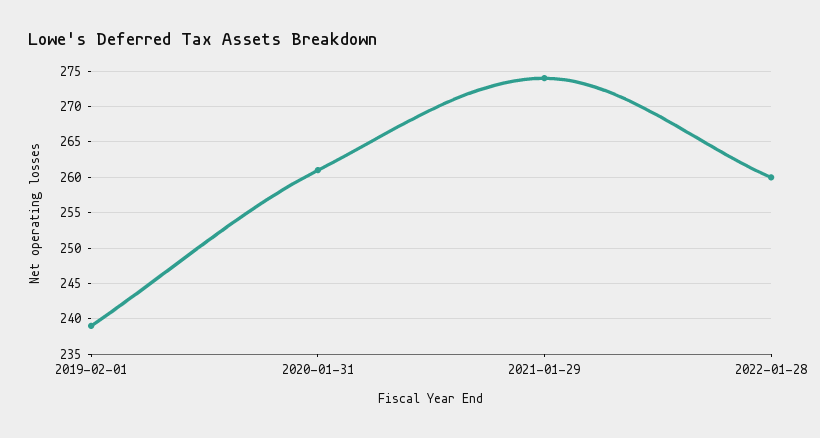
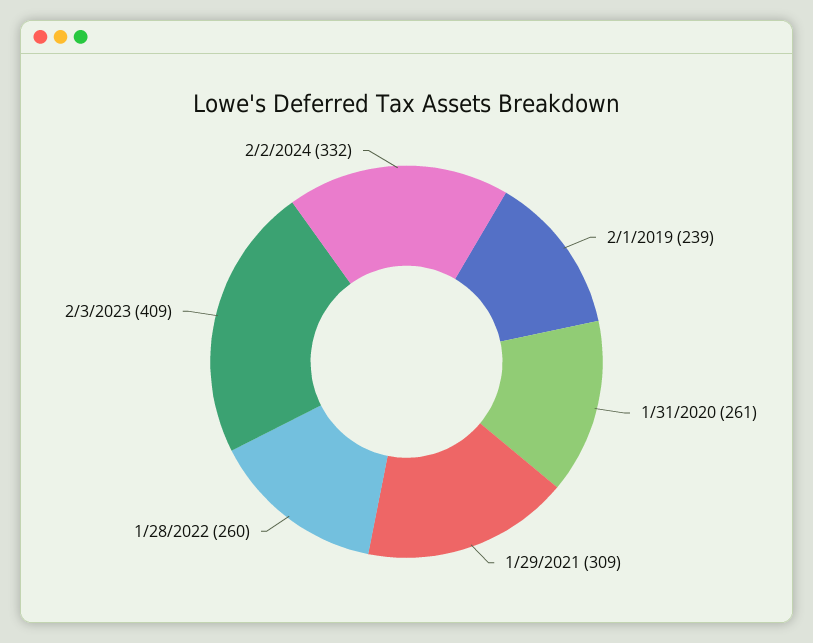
2021-01-29: 274 -> 309
2/3/2023: none -> 409
2/2/2024: none -> 332

